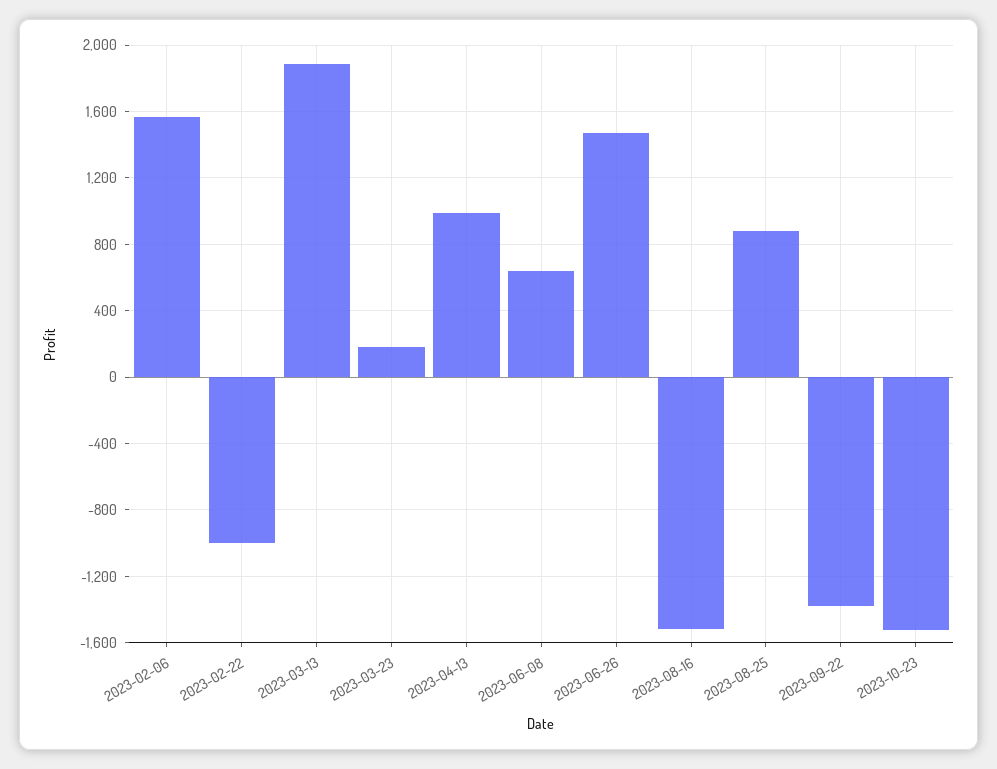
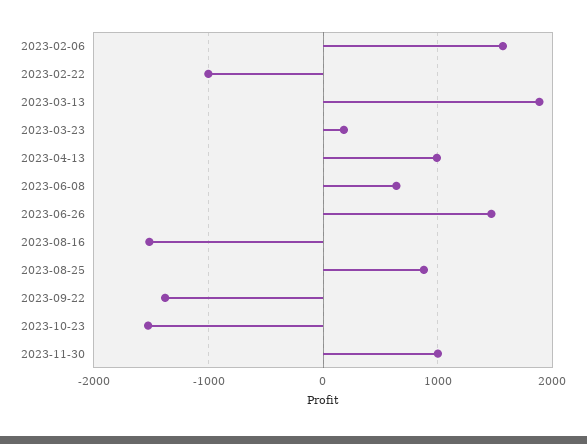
2023-11-30: none -> 1000

